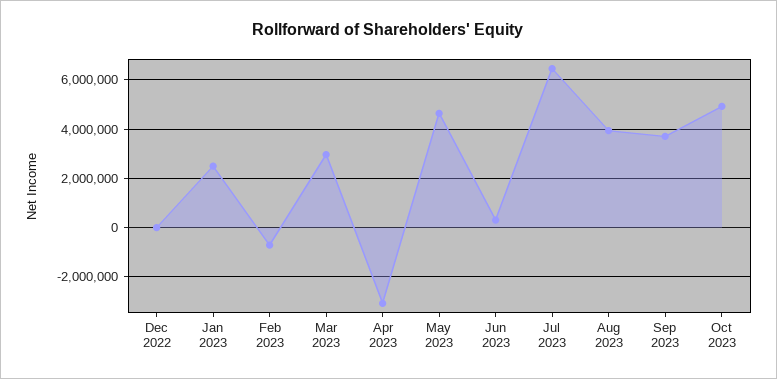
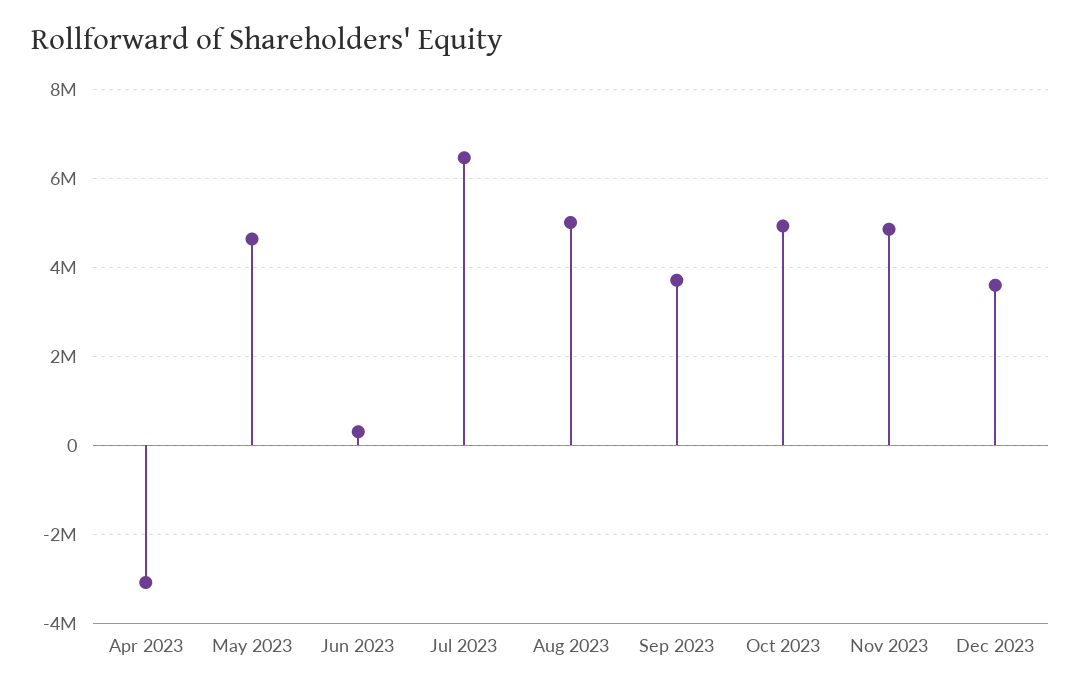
Dec 2022: 0 -> none
Jan 2023: 2500000 -> none
Feb 2023: -750000 -> none
Mar 2023: 3000000 -> none
Aug 2023: 4000000 -> 5000000
Nov 2023: none -> 4800000
Dec 2023: none -> 3600000

